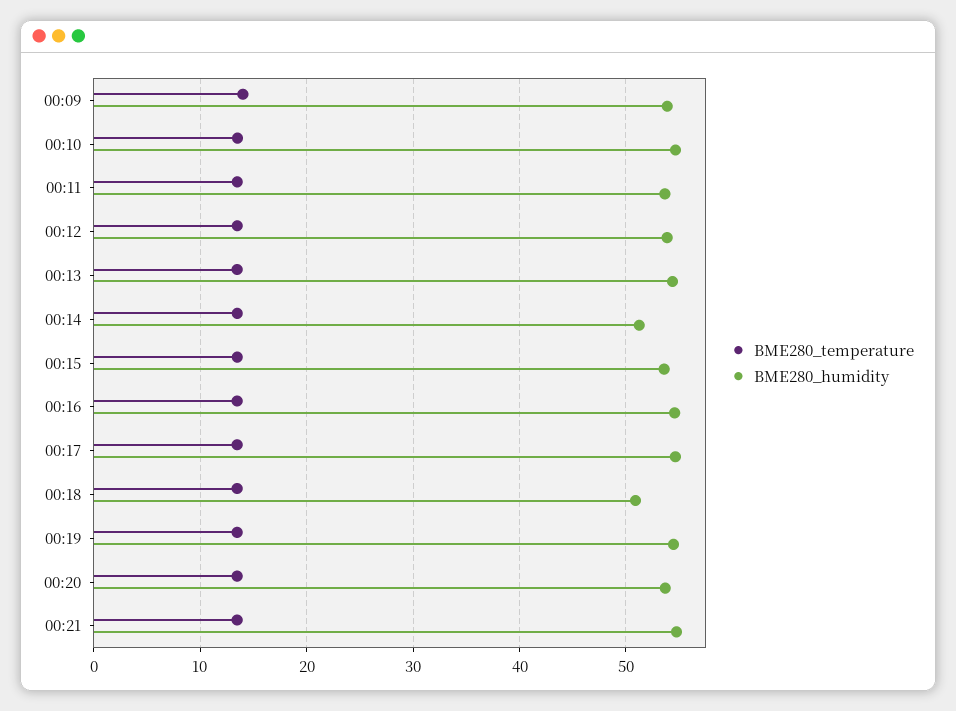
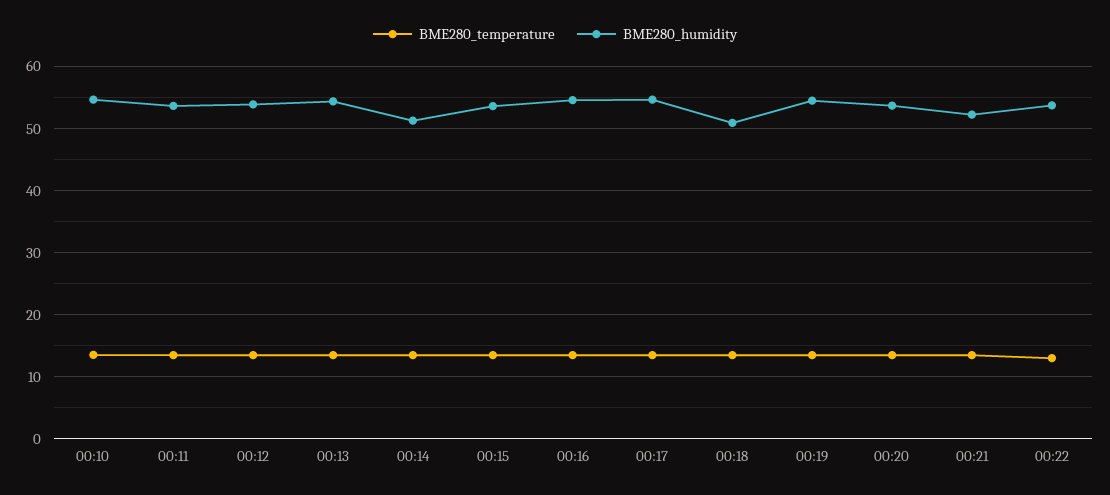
BME280_temperature, 00:09: 14 -> none
BME280_humidity, 00:09: 54 -> none
BME280_humidity, 00:21: 55 -> 52
BME280_temperature, 00:22: none -> 13
BME280_humidity, 00:22: none -> 54

